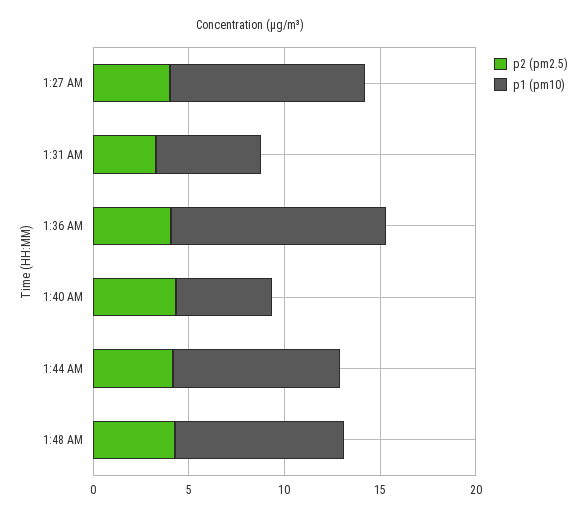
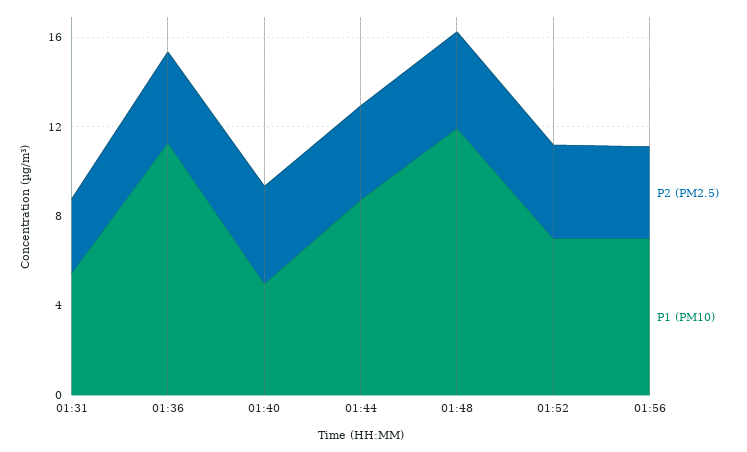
p2 (pm2.5), 1:27 AM: 4 -> none
p1 (pm10), 1:27 AM: 10 -> none
p1 (pm10), 1:48 AM: 9 -> 12
p2 (pm2.5), 01:52: none -> 4
p1 (pm10), 01:52: none -> 7
p2 (pm2.5), 01:56: none -> 4
p1 (pm10), 01:56: none -> 7

